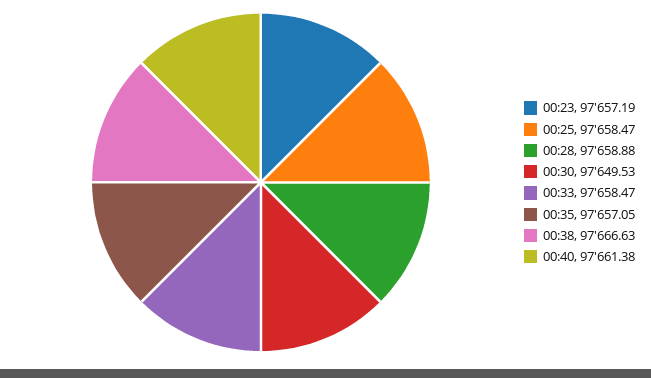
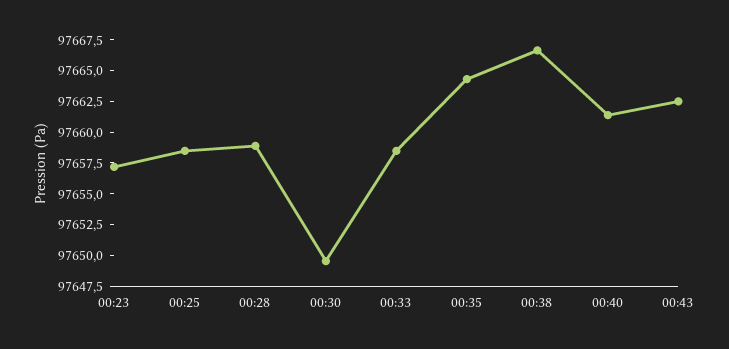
00:35: 97657.05 -> 97665
00:43: none -> 97662.5

